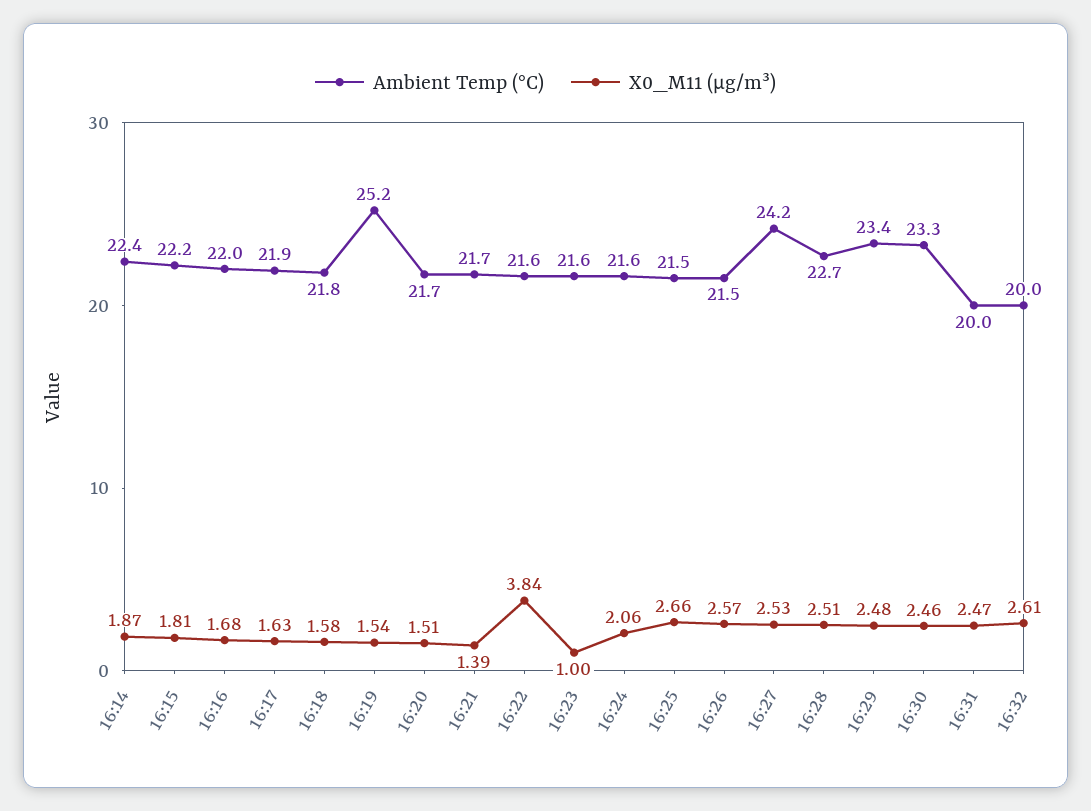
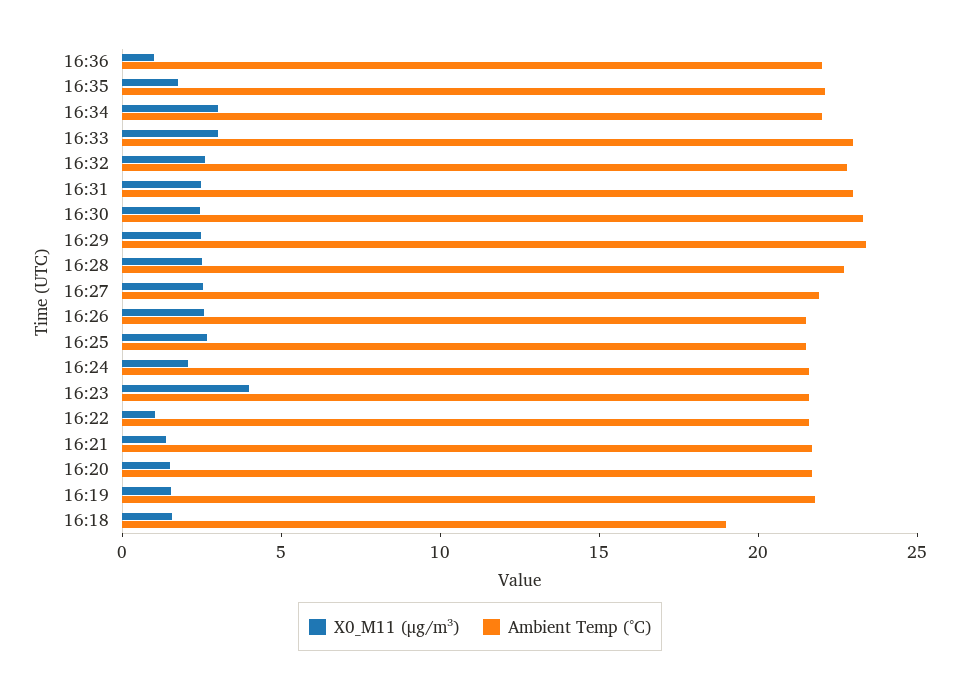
Ambient Temp (°C), 16:14: 22.4 -> none
X0_M11 (μg/m³), 16:14: 1.87 -> none
Ambient Temp (°C), 16:15: 22.2 -> none
X0_M11 (μg/m³), 16:15: 1.81 -> none
Ambient Temp (°C), 16:16: 22 -> none
X0_M11 (μg/m³), 16:16: 1.68 -> none
Ambient Temp (°C), 16:17: 21.9 -> none
X0_M11 (μg/m³), 16:17: 1.63 -> none
Ambient Temp (°C), 16:18: 21.8 -> 19
Ambient Temp (°C), 16:19: 25.2 -> 22
X0_M11 (μg/m³), 16:22: 3.84 -> 1
X0_M11 (μg/m³), 16:23: 1 -> 4
Ambient Temp (°C), 16:27: 24.2 -> 22
Ambient Temp (°C), 16:31: 20 -> 23
Ambient Temp (°C), 16:32: 20 -> 23
X0_M11 (μg/m³), 16:36: none -> 1
Ambient Temp (°C), 16:36: none -> 22
X0_M11 (μg/m³), 16:35: none -> 2
Ambient Temp (°C), 16:35: none -> 22
X0_M11 (μg/m³), 16:34: none -> 3
Ambient Temp (°C), 16:34: none -> 22
X0_M11 (μg/m³), 16:33: none -> 3
Ambient Temp (°C), 16:33: none -> 23

